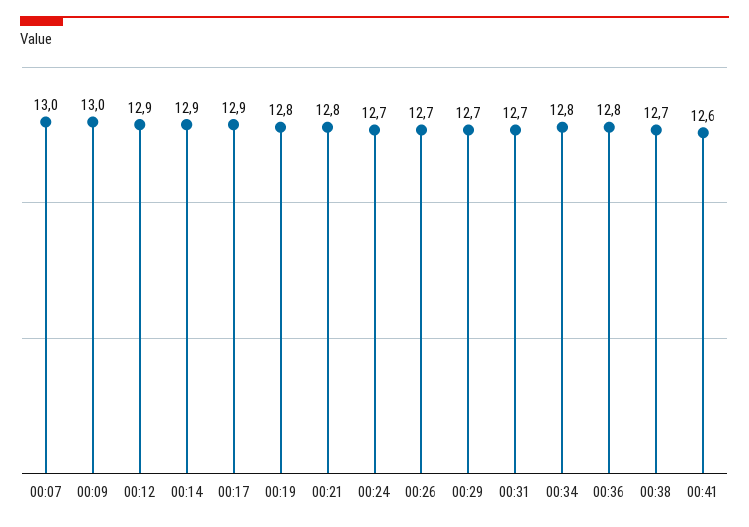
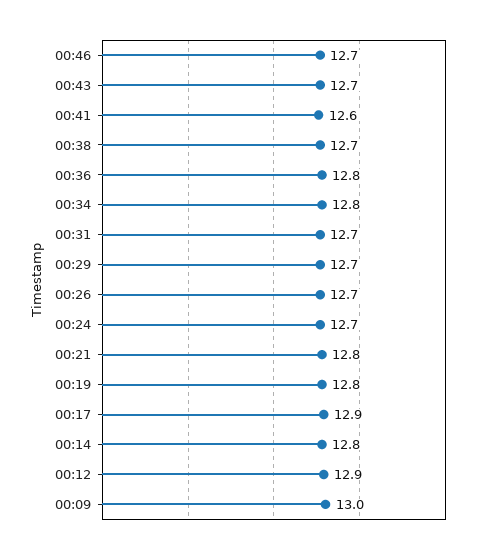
00:07: 13 -> none
00:14: 12.9 -> 12.8
00:46: none -> 12.7
00:43: none -> 12.7

